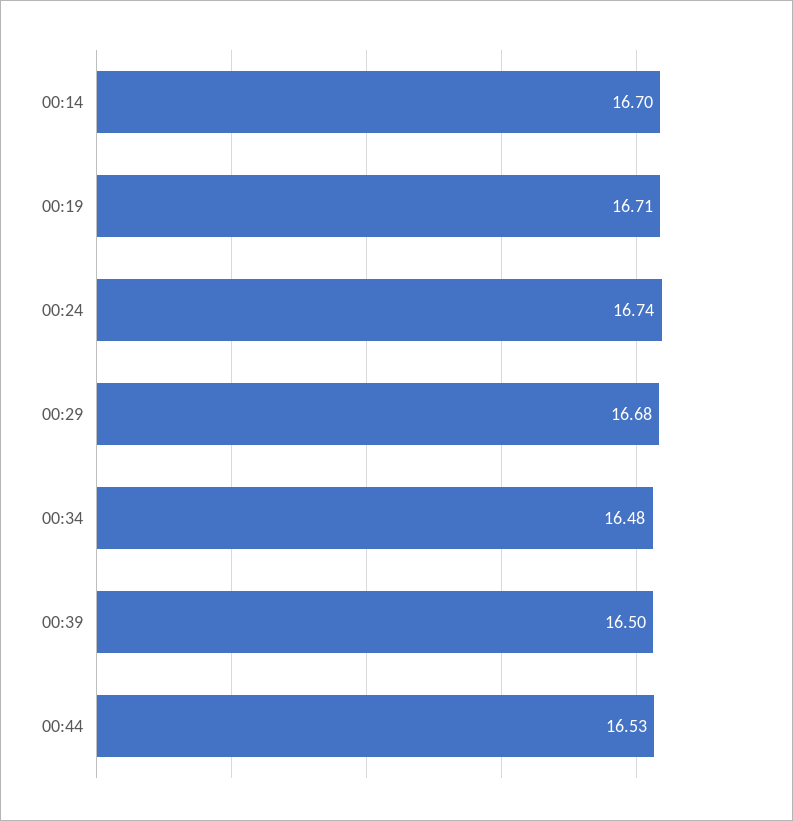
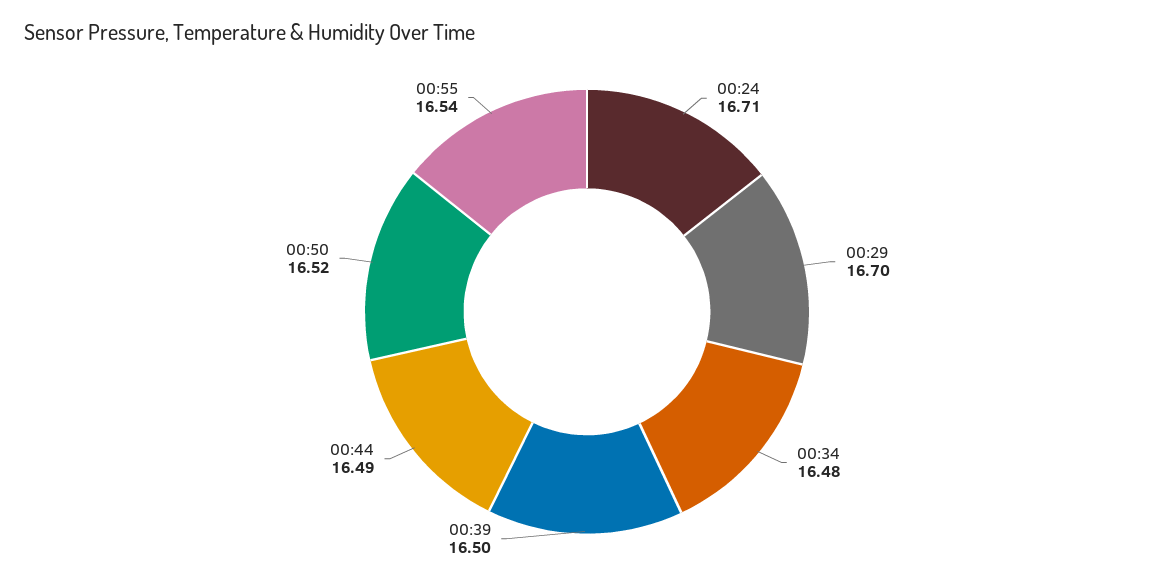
00:14: 16.7 -> none
00:19: 16.71 -> none
00:24: 16.74 -> 16.71
00:29: 16.68 -> 16.7
00:44: 16.53 -> 16.49
00:50: none -> 16.52
00:55: none -> 16.54

